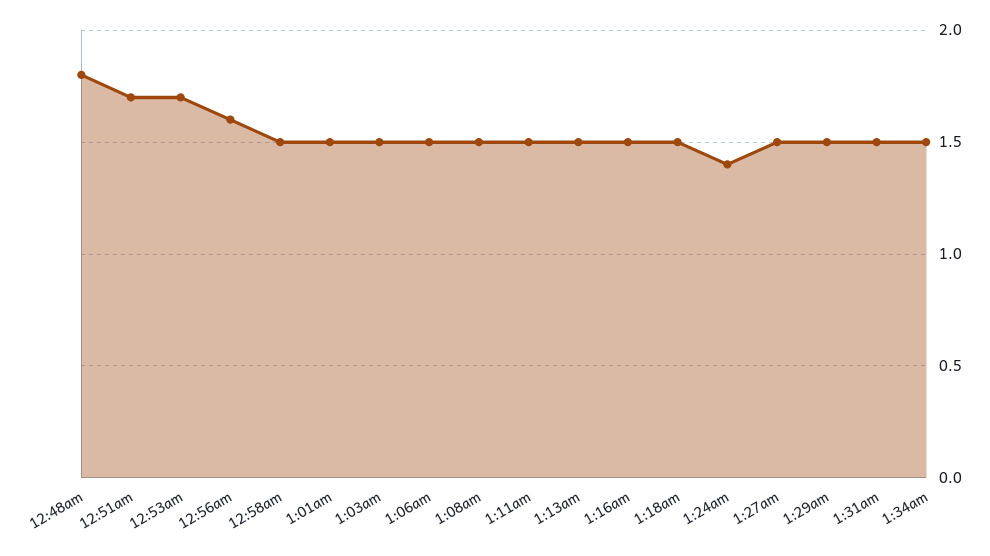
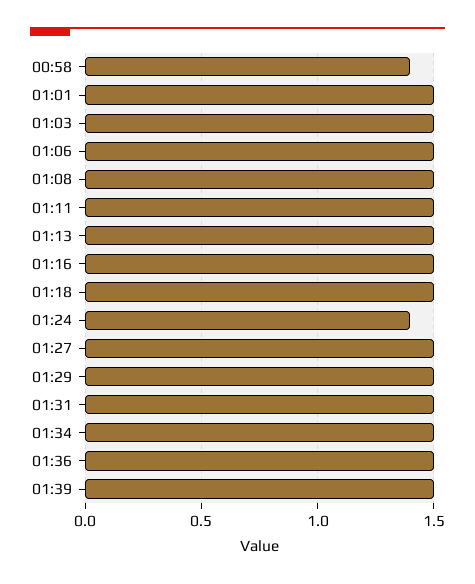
12:48am: 1.8 -> none
12:51am: 1.7 -> none
12:53am: 1.7 -> none
12:56am: 1.6 -> none
12:58am: 1.5 -> 1.4
01:36: none -> 1.5
01:39: none -> 1.5

